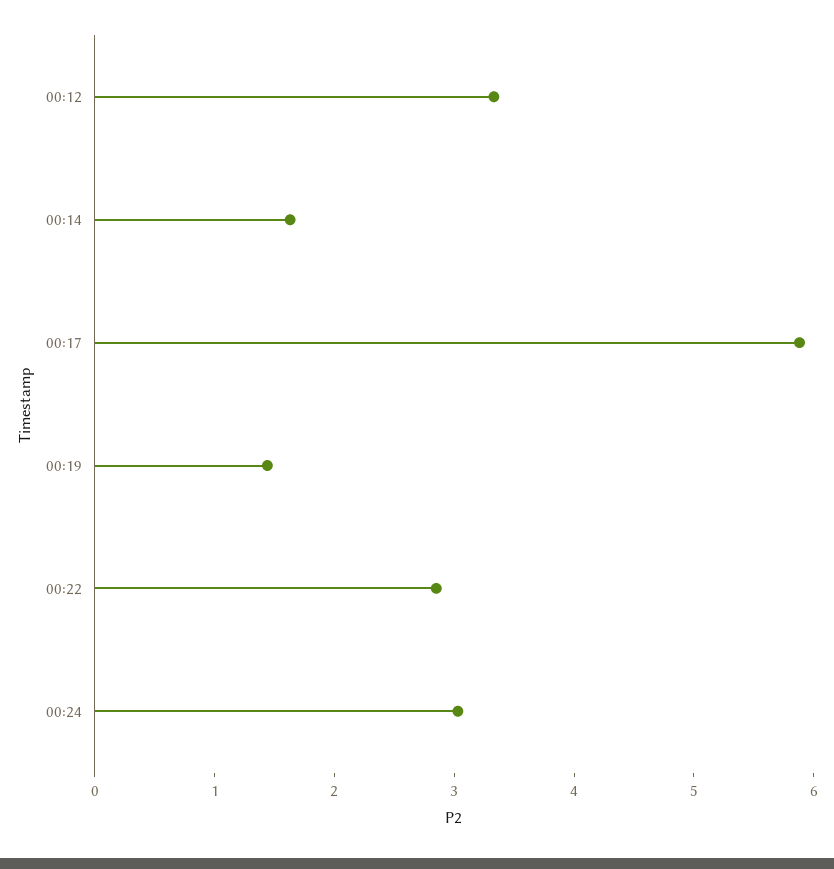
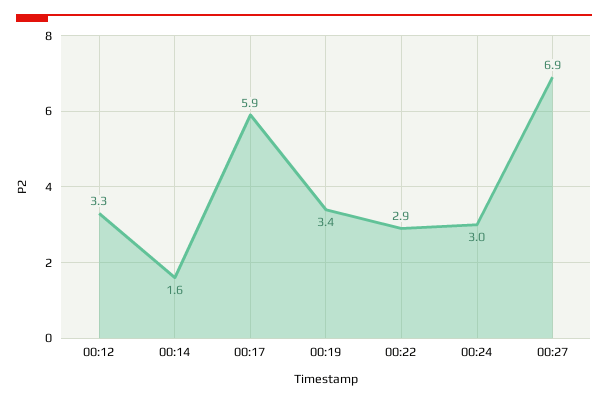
00:19: 1.4 -> 3.4
00:27: none -> 6.9

